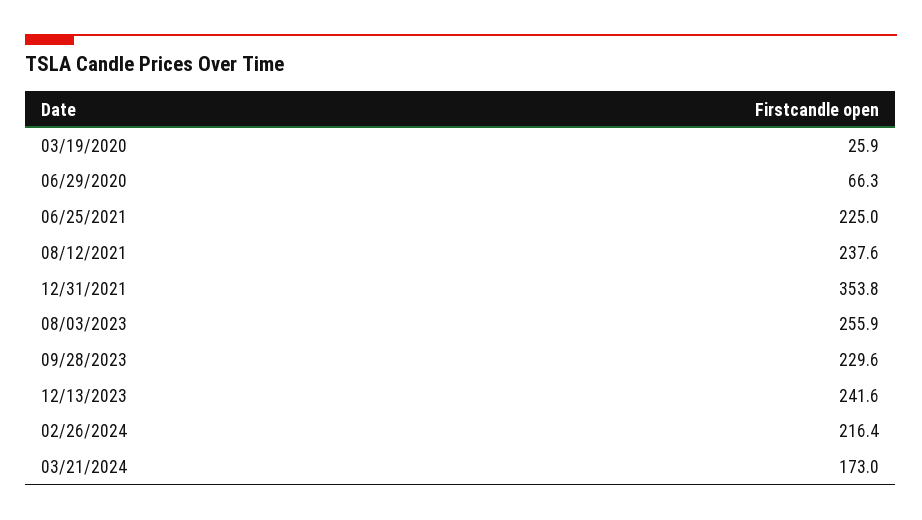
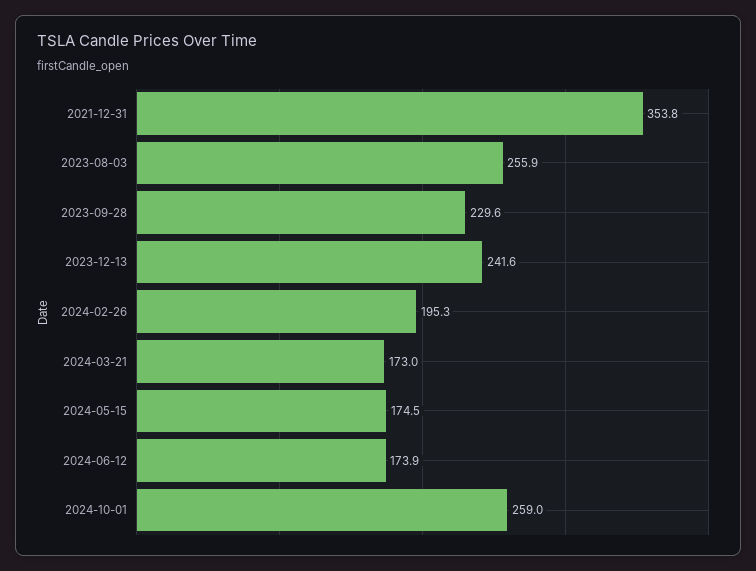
03/19/2020: 25.9 -> none
06/29/2020: 66.3 -> none
06/25/2021: 225 -> none
08/12/2021: 237.6 -> none
02/26/2024: 216.4 -> 195.3
2024-05-15: none -> 174.5
2024-06-12: none -> 173.9
2024-10-01: none -> 259

